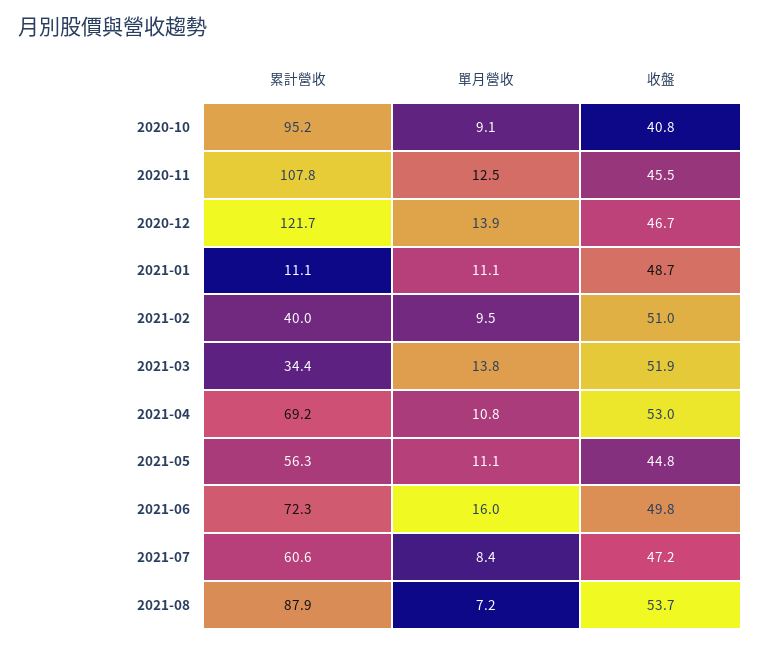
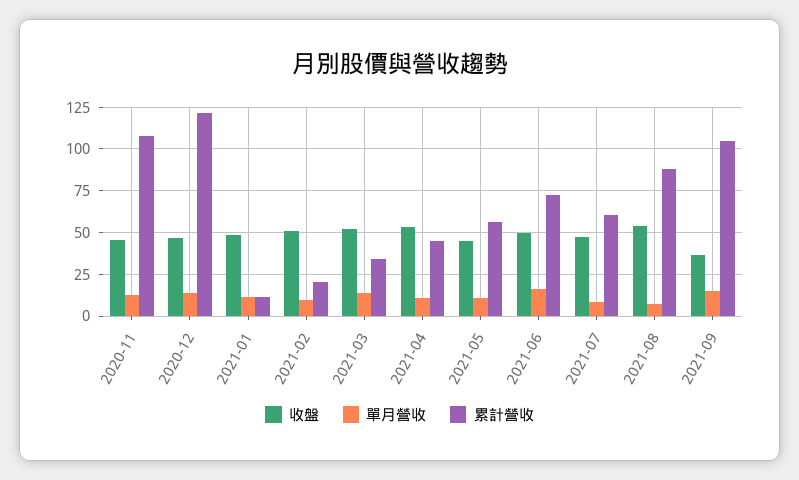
累計營收, 2020-10: 95.2 -> none
單月營收, 2020-10: 9.1 -> none
收盤, 2020-10: 40.8 -> none
累計營收, 2021-02: 40 -> 20
累計營收, 2021-04: 69.2 -> 45
收盤, 2021-09: none -> 35
單月營收, 2021-09: none -> 15
累計營收, 2021-09: none -> 105

